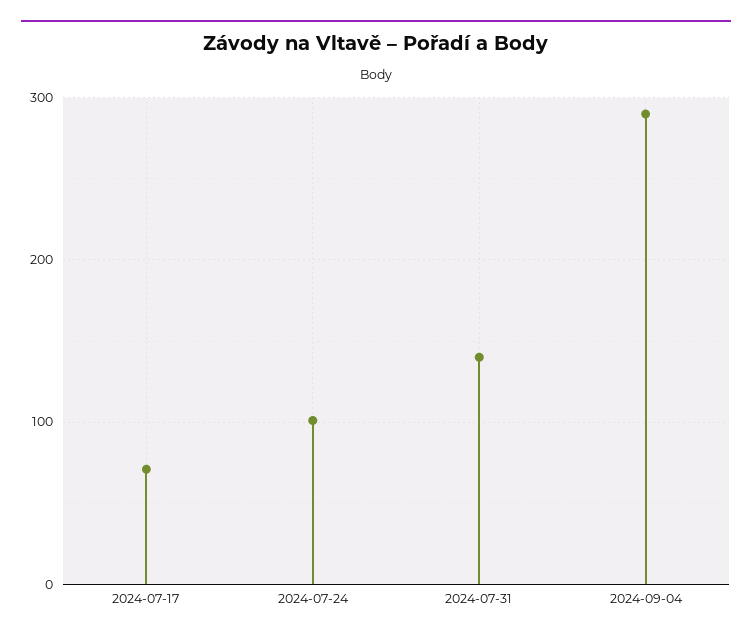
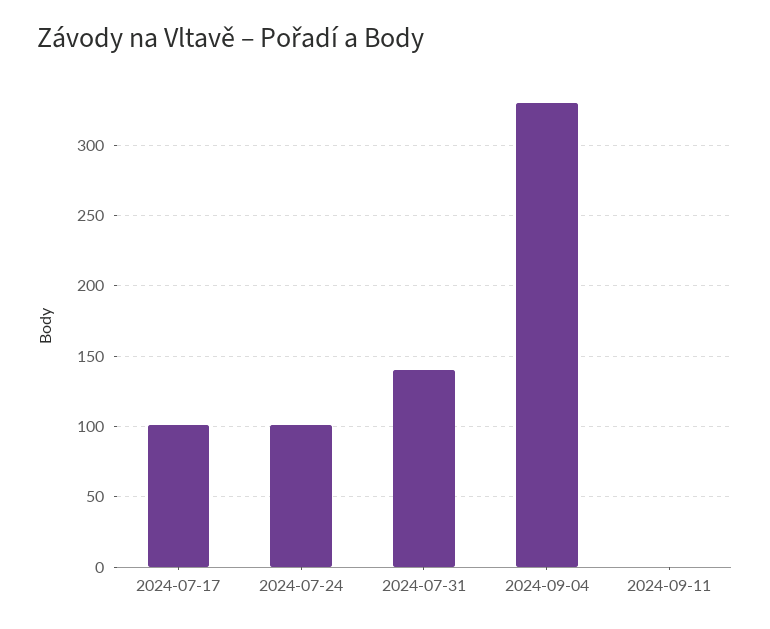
2024-07-17: 70 -> 100
2024-09-04: 290 -> 330
2024-09-11: none -> 0

